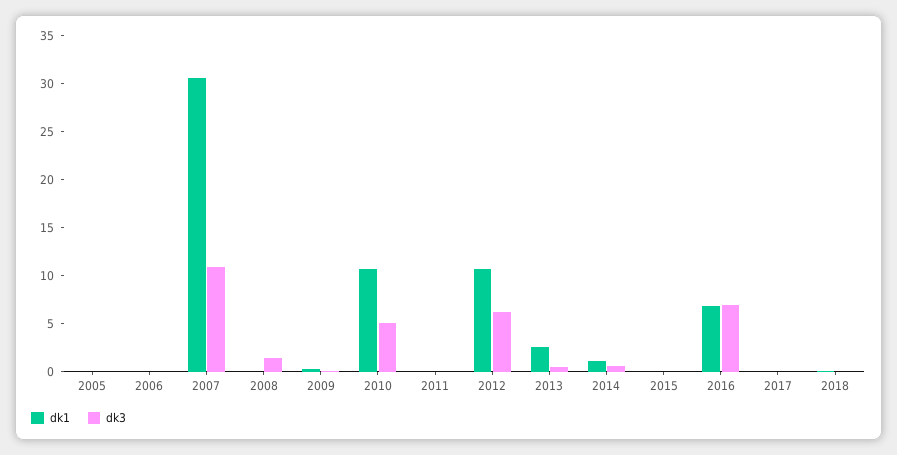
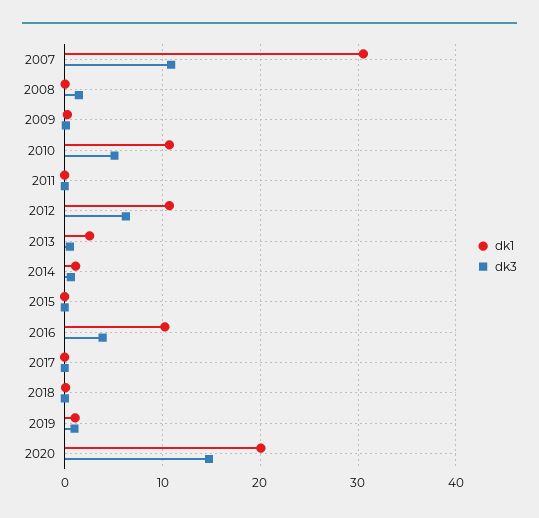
dk1, 2005: 0 -> none
dk3, 2005: 0 -> none
dk1, 2006: 0 -> none
dk3, 2006: 0 -> none
dk1, 2016: 7 -> 10
dk3, 2016: 7 -> 4
dk1, 2019: none -> 1
dk3, 2019: none -> 1
dk1, 2020: none -> 20
dk3, 2020: none -> 15

